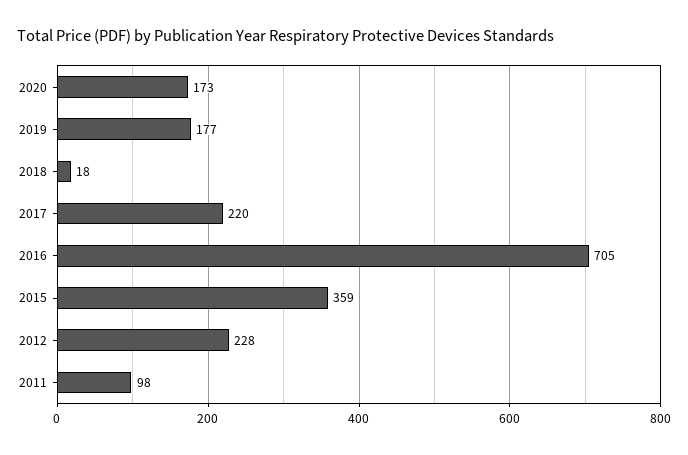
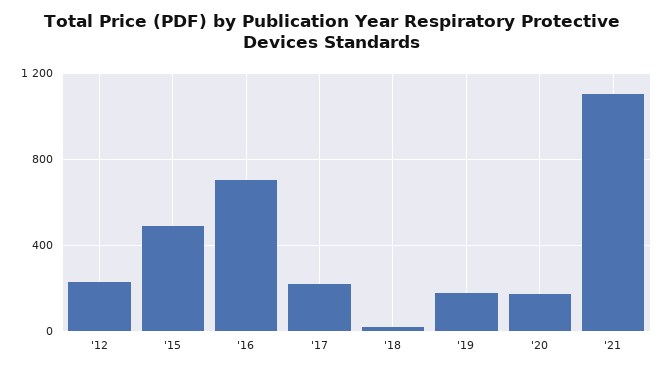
2015: 359 -> 500
2011: 98 -> none
'21: none -> 1100

